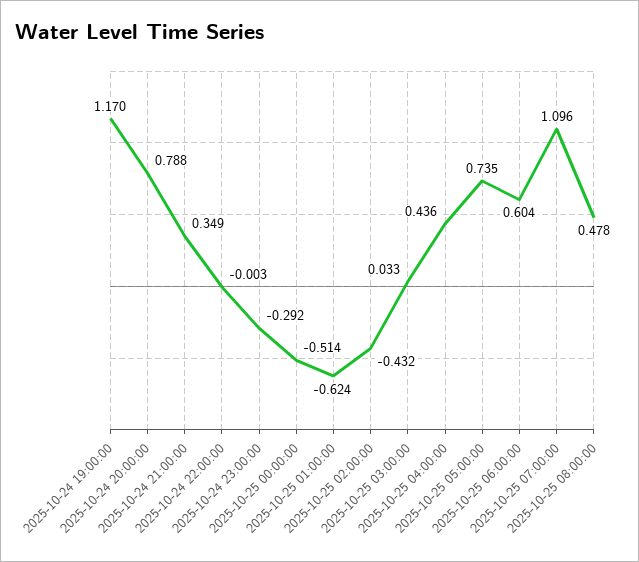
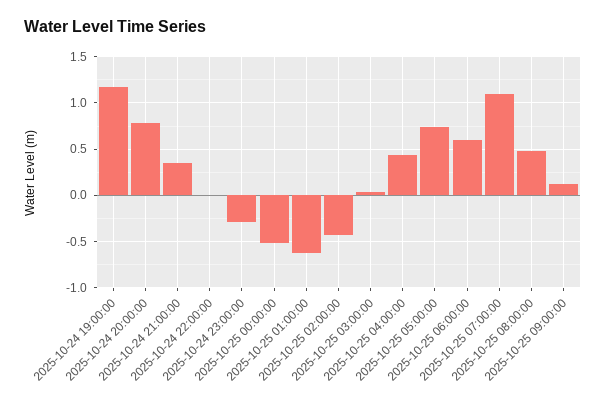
2025-10-25 09:00:00: none -> 0.1

